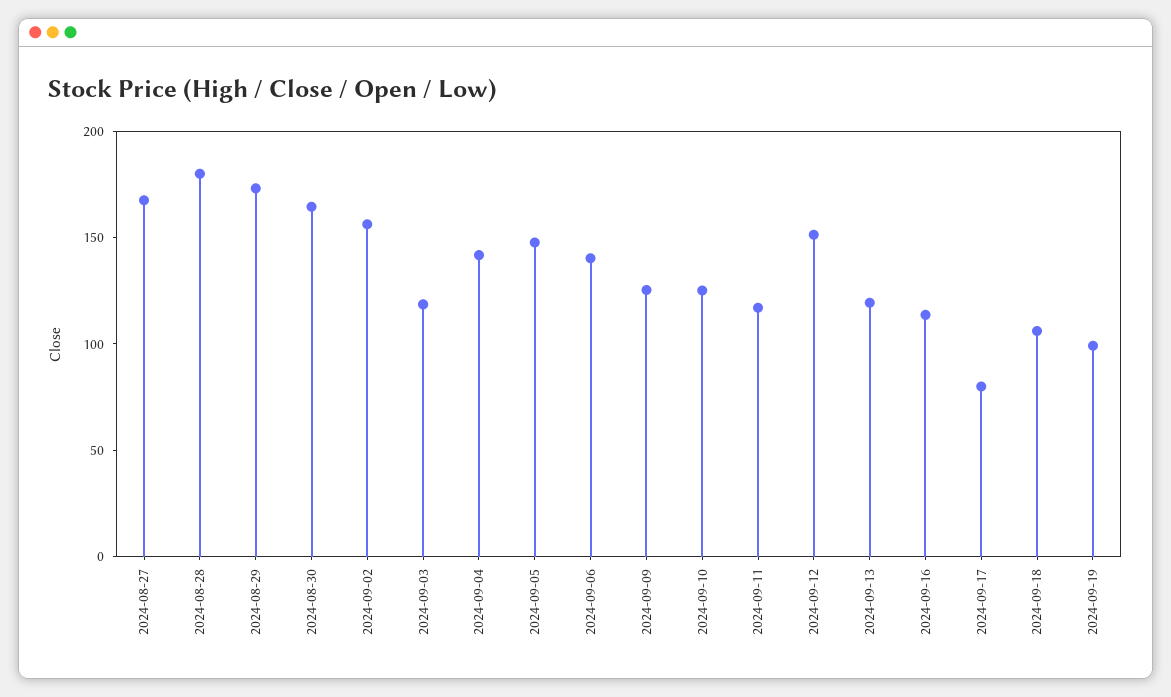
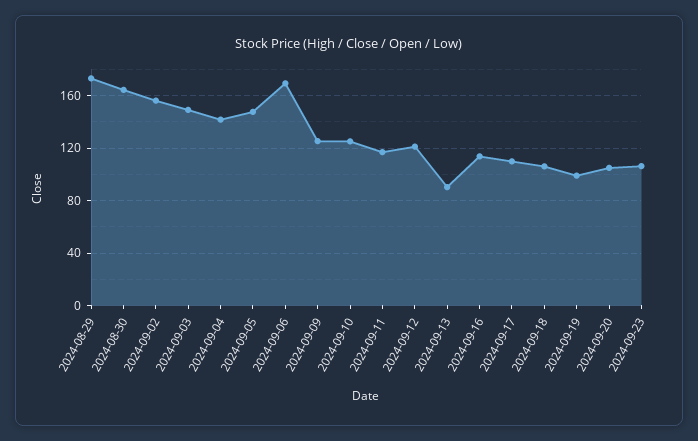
2024-08-27: 170 -> none
2024-08-28: 180 -> none
2024-09-03: 120 -> 150
2024-09-06: 140 -> 170
2024-09-12: 150 -> 120
2024-09-13: 120 -> 90
2024-09-17: 80 -> 110
2024-09-20: none -> 105
2024-09-23: none -> 105

